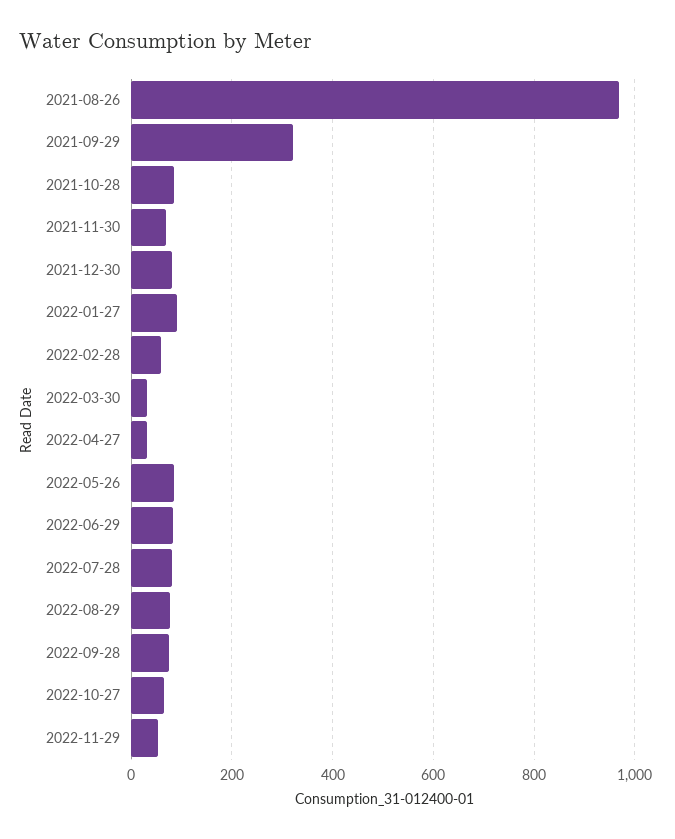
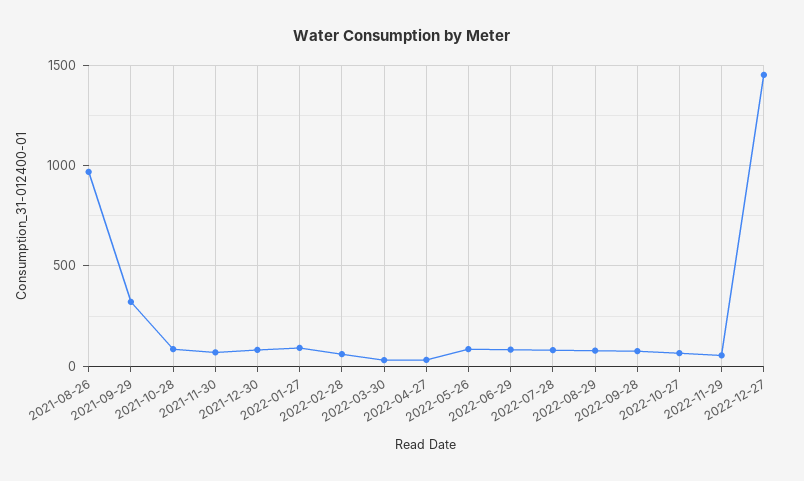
2022-12-27: none -> 1450

